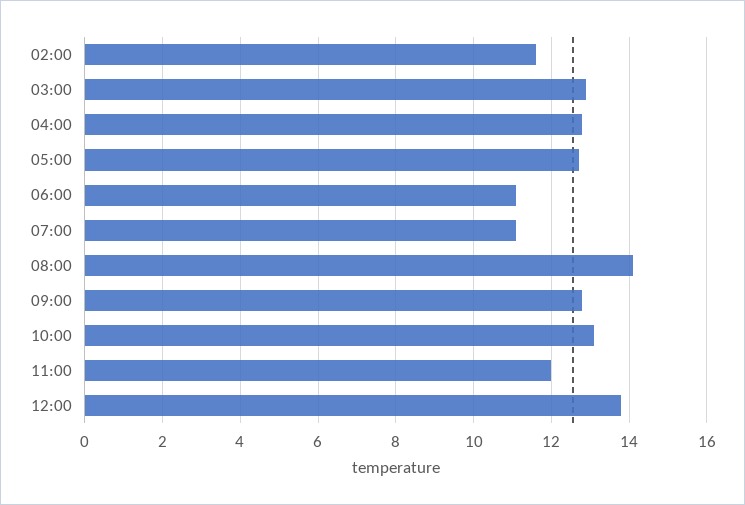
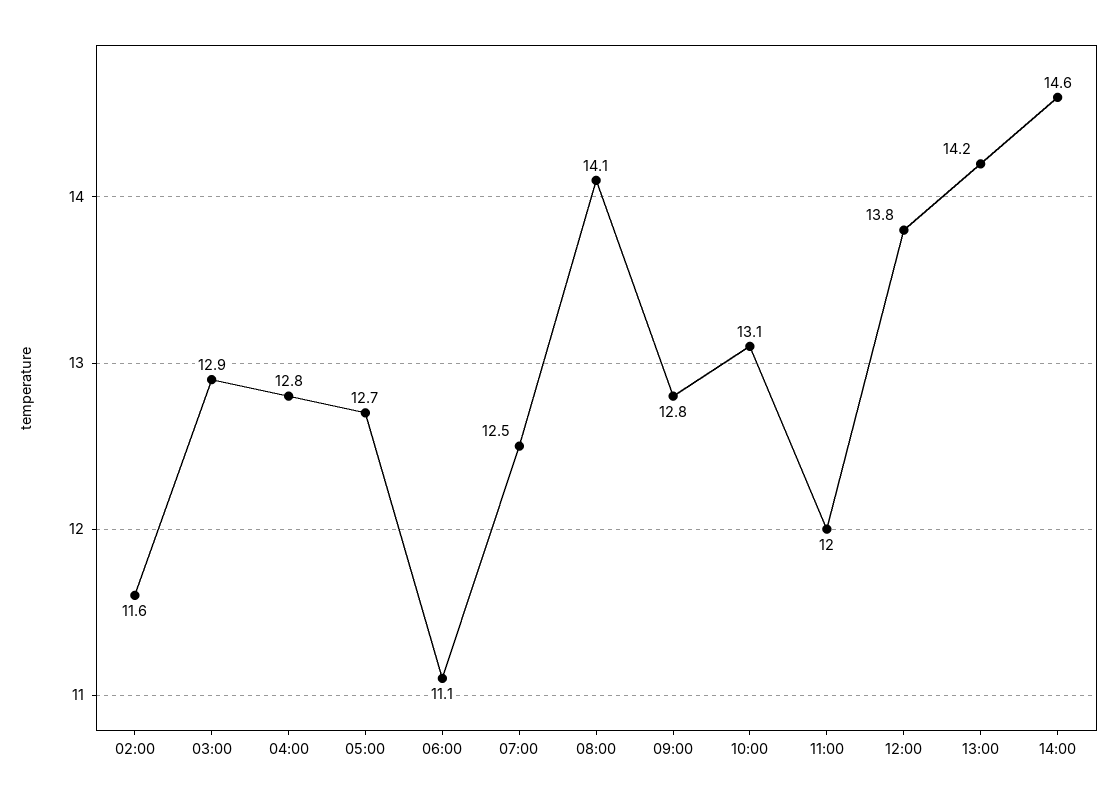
07:00: 11 -> 12.5
13:00: none -> 14.2
14:00: none -> 14.6

